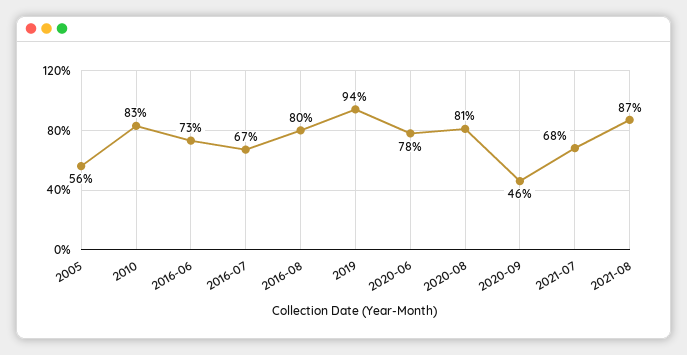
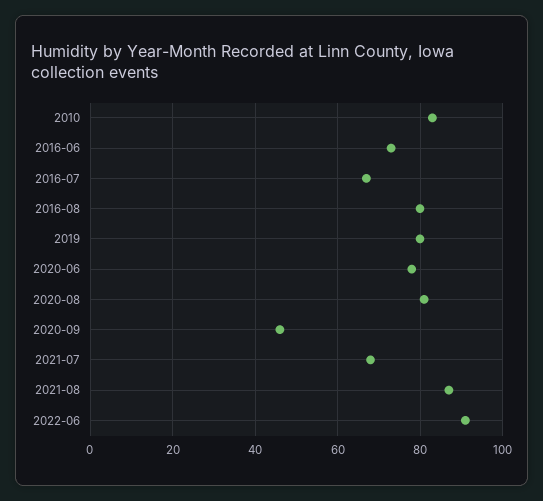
2005: 56 -> none
2019: 94 -> 80
2022-06: none -> 90

